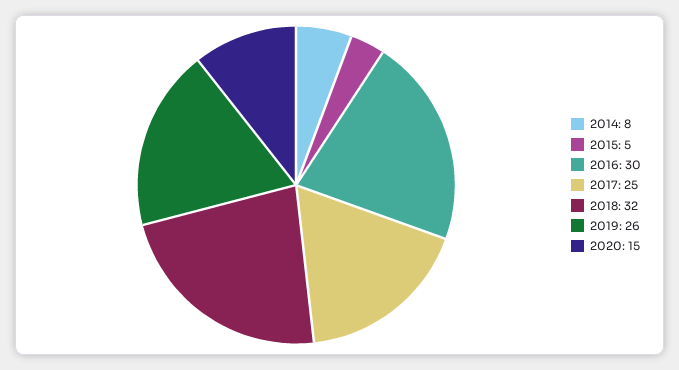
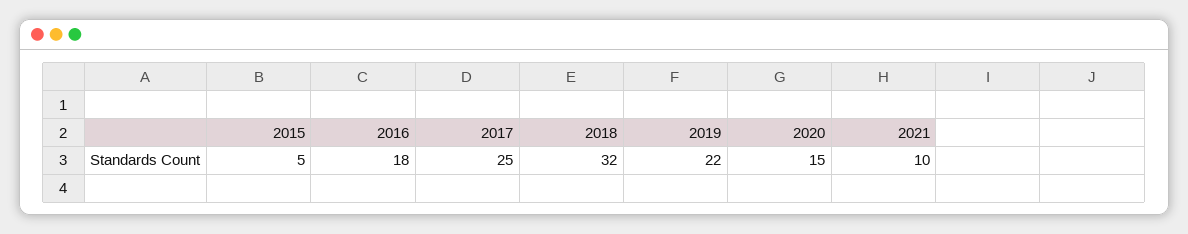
2014: 8 -> none
2016: 30 -> 18
2019: 26 -> 22
2021: none -> 10

